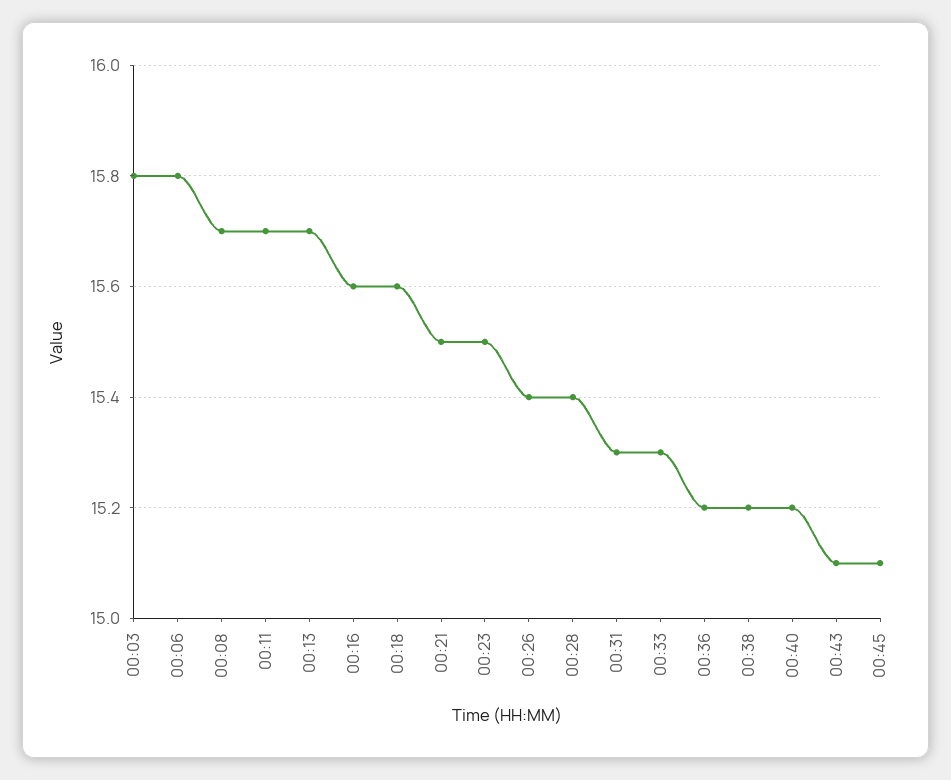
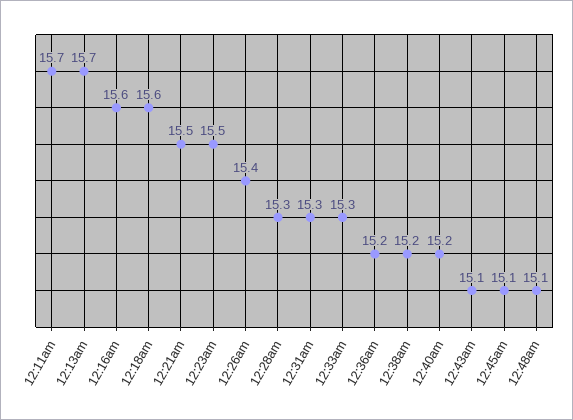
00:03: 15.8 -> none
00:06: 15.8 -> none
00:08: 15.7 -> none
00:28: 15.4 -> 15.3
12:48am: none -> 15.1

